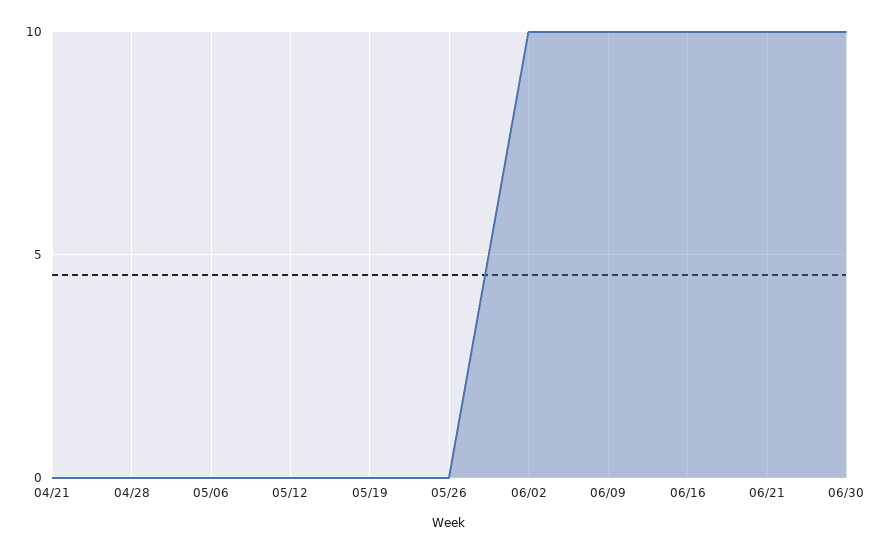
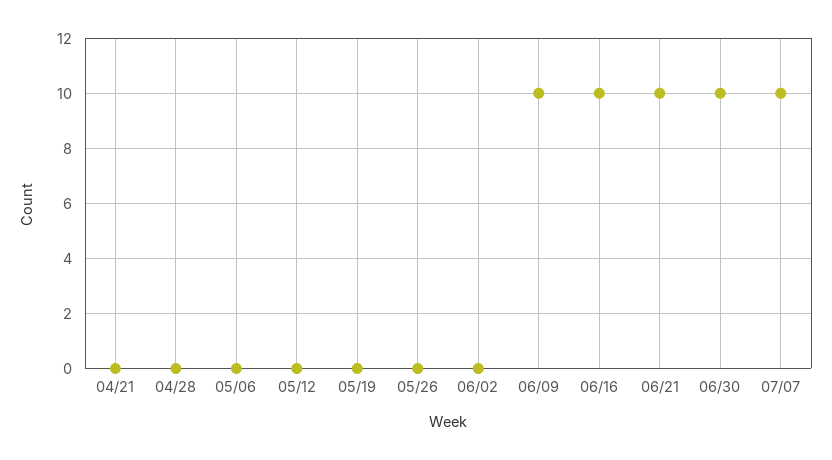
06/02: 10 -> 0
07/07: none -> 10

